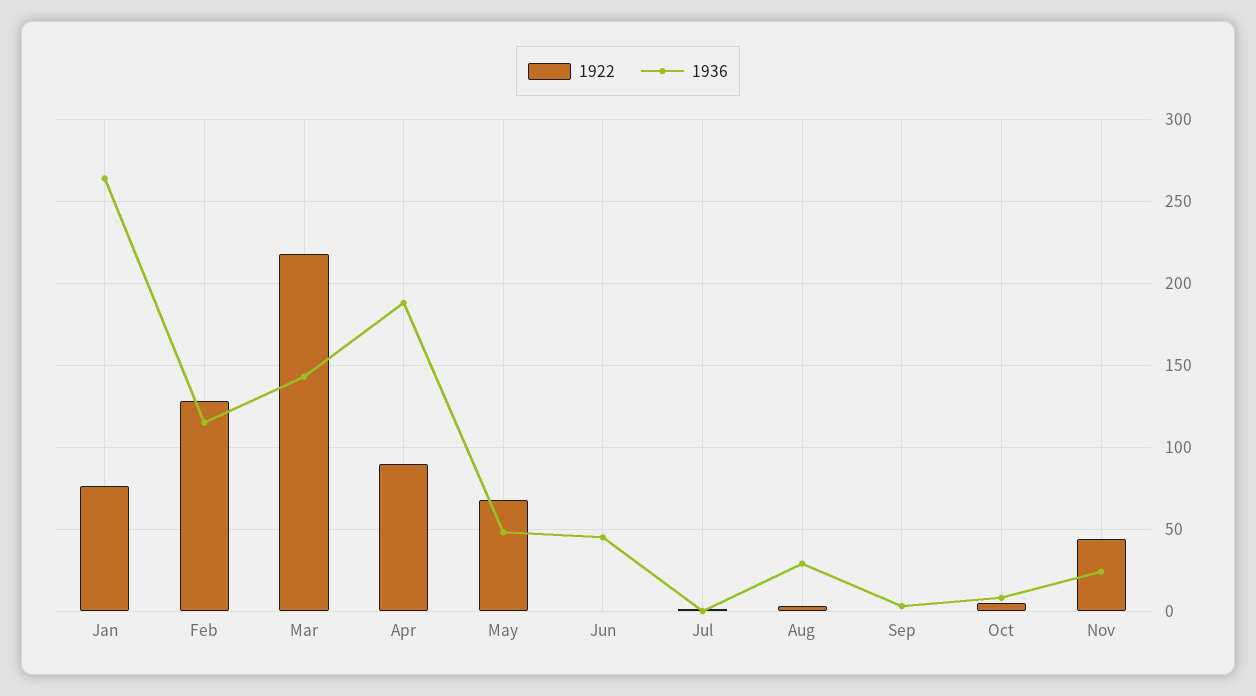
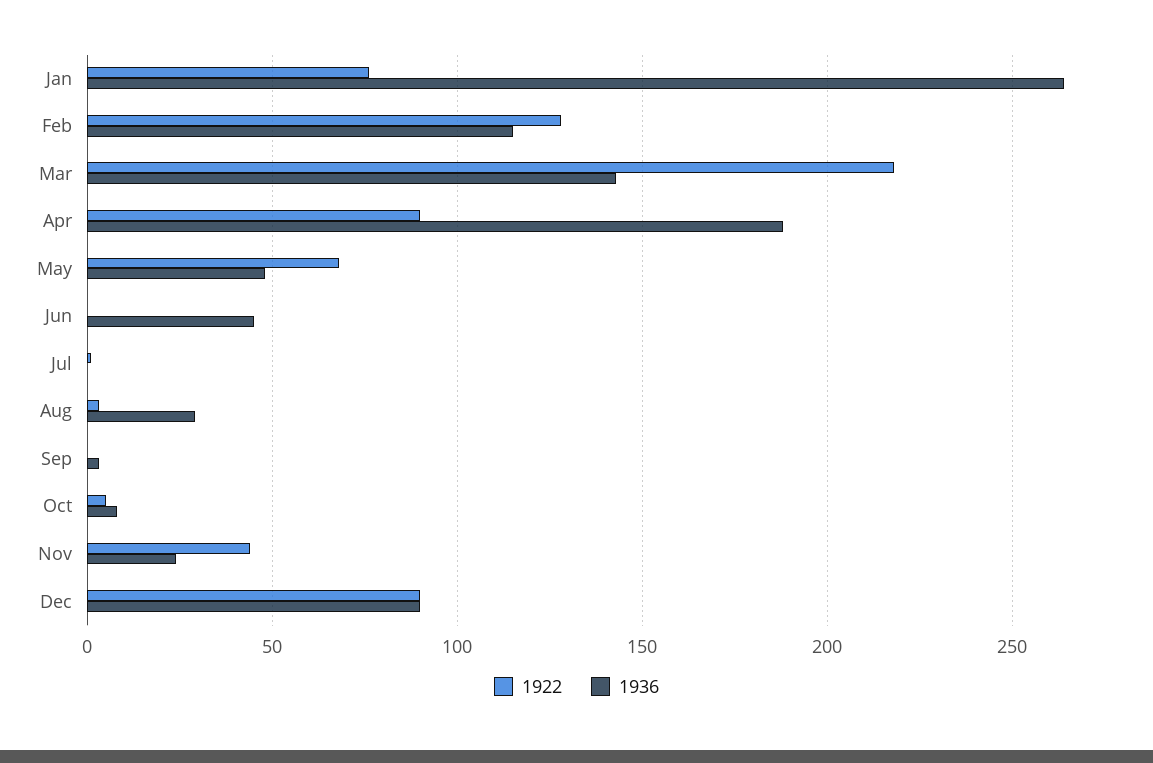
1922, Dec: none -> 90
1936, Dec: none -> 90

